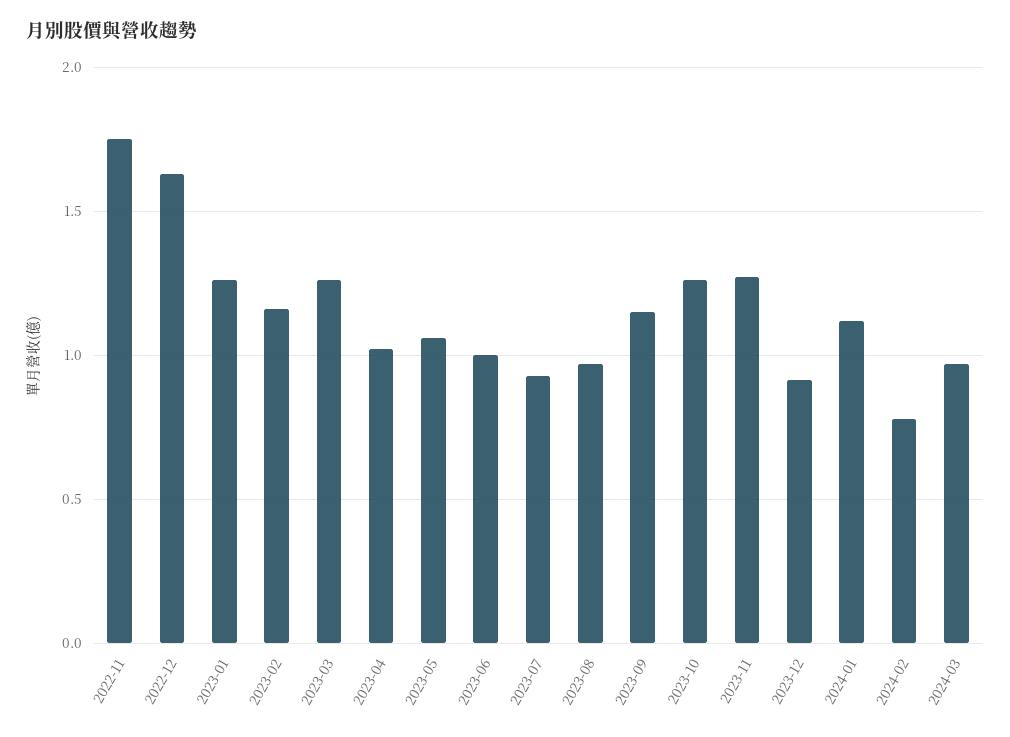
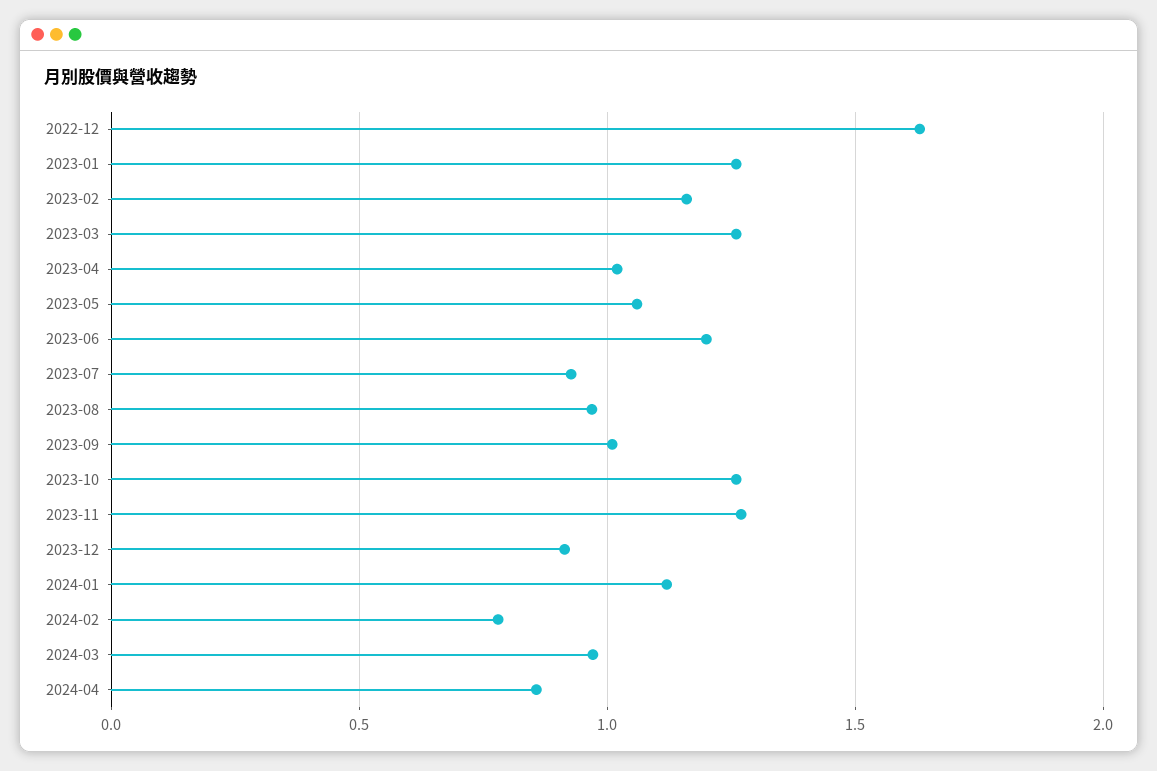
2022-11: 1.75 -> none
2023-06: 1 -> 1.2
2023-09: 1.15 -> 1
2024-04: none -> 0.85

